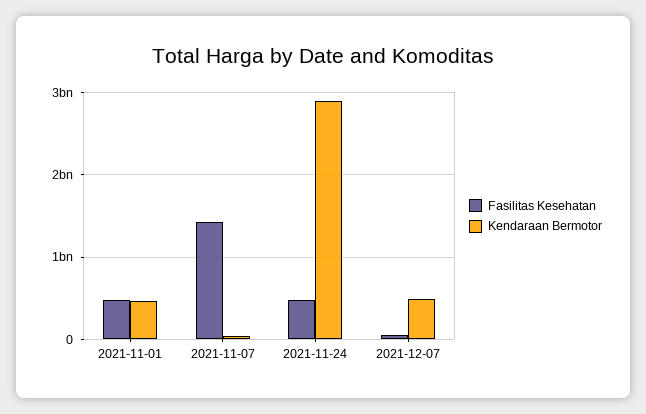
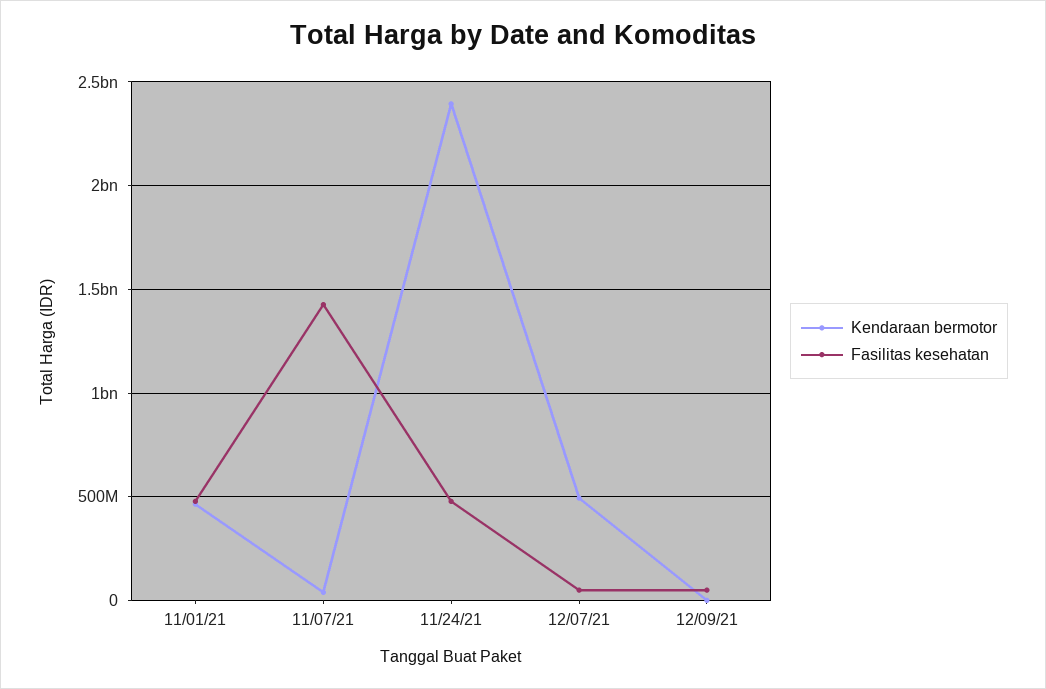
Kendaraan Bermotor, 2021-11-24: 2900000000 -> 2400000000
Kendaraan Bermotor, 12/09/21: none -> 0
Fasilitas Kesehatan, 12/09/21: none -> 50000000

